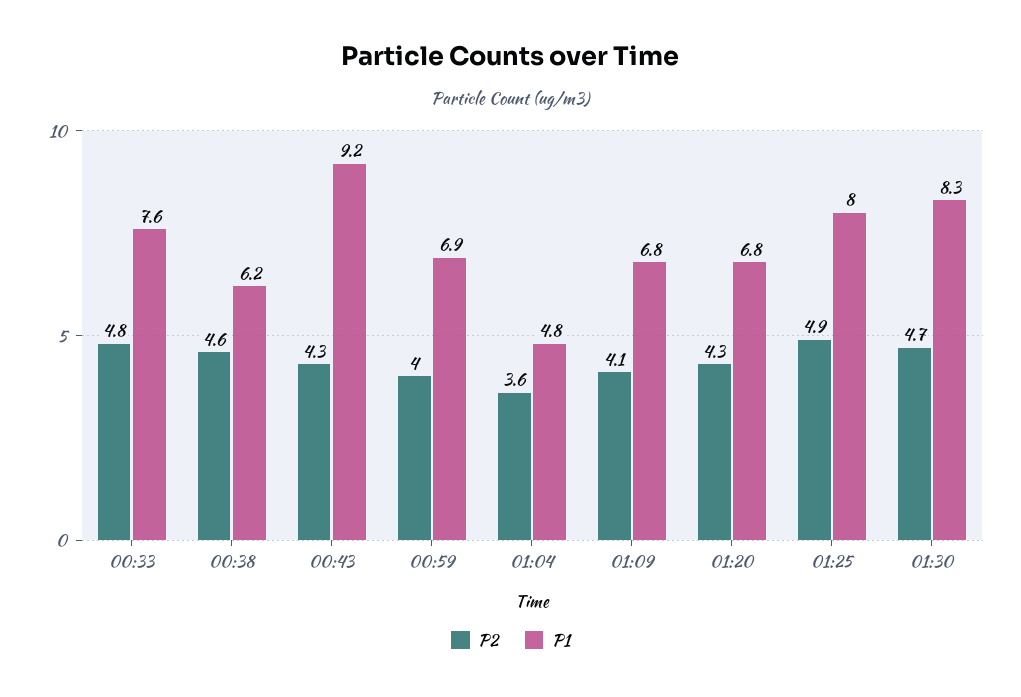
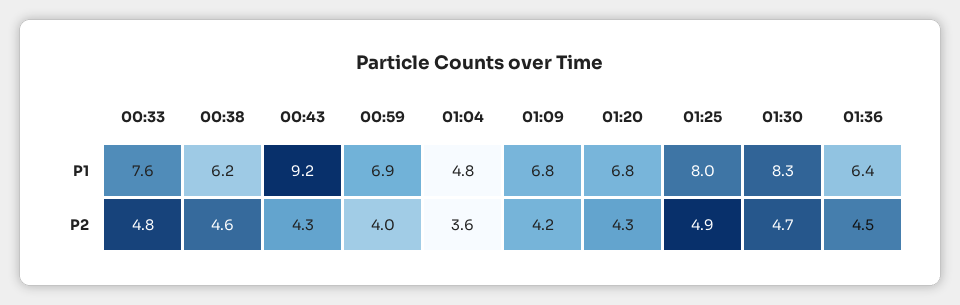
P2, 01:09: 4.1 -> 4.2
P1, 01:36: none -> 6.4
P2, 01:36: none -> 4.5

